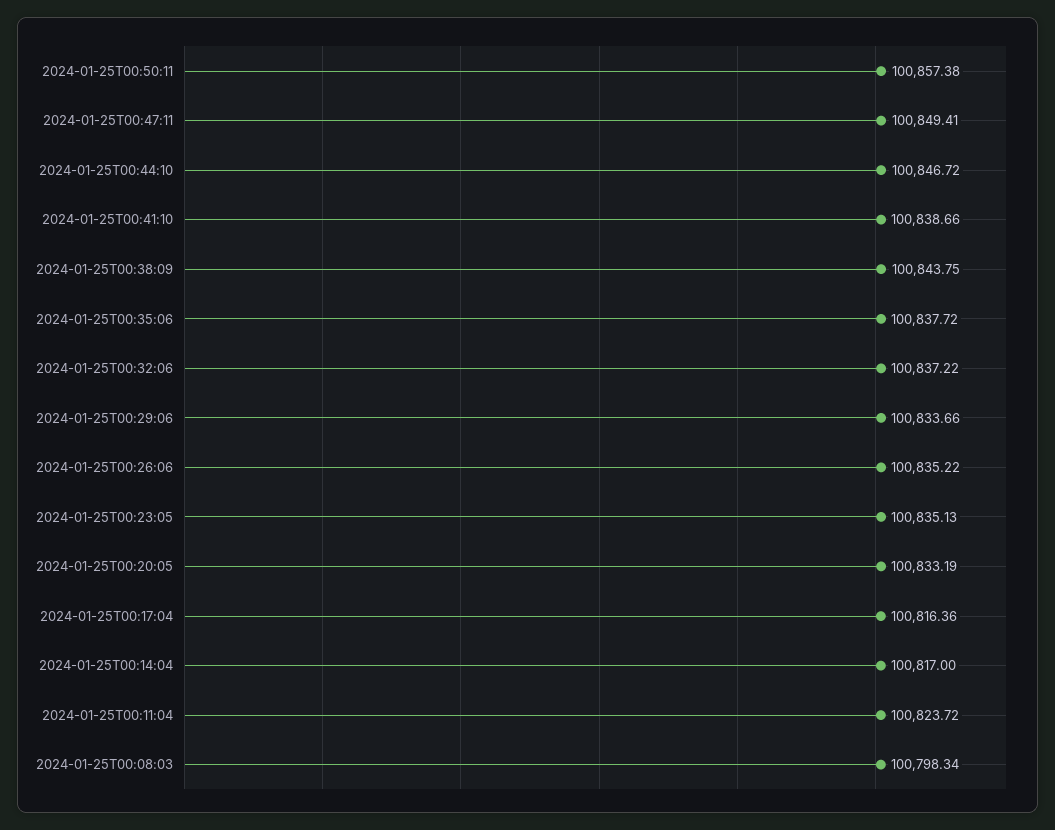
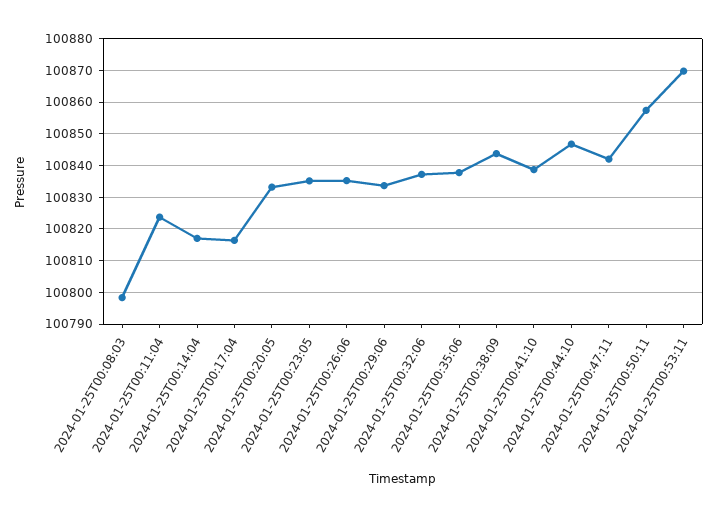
2024-01-25T00:47:11: 100849.41 -> 100842
2024-01-25T00:53:11: none -> 100870

